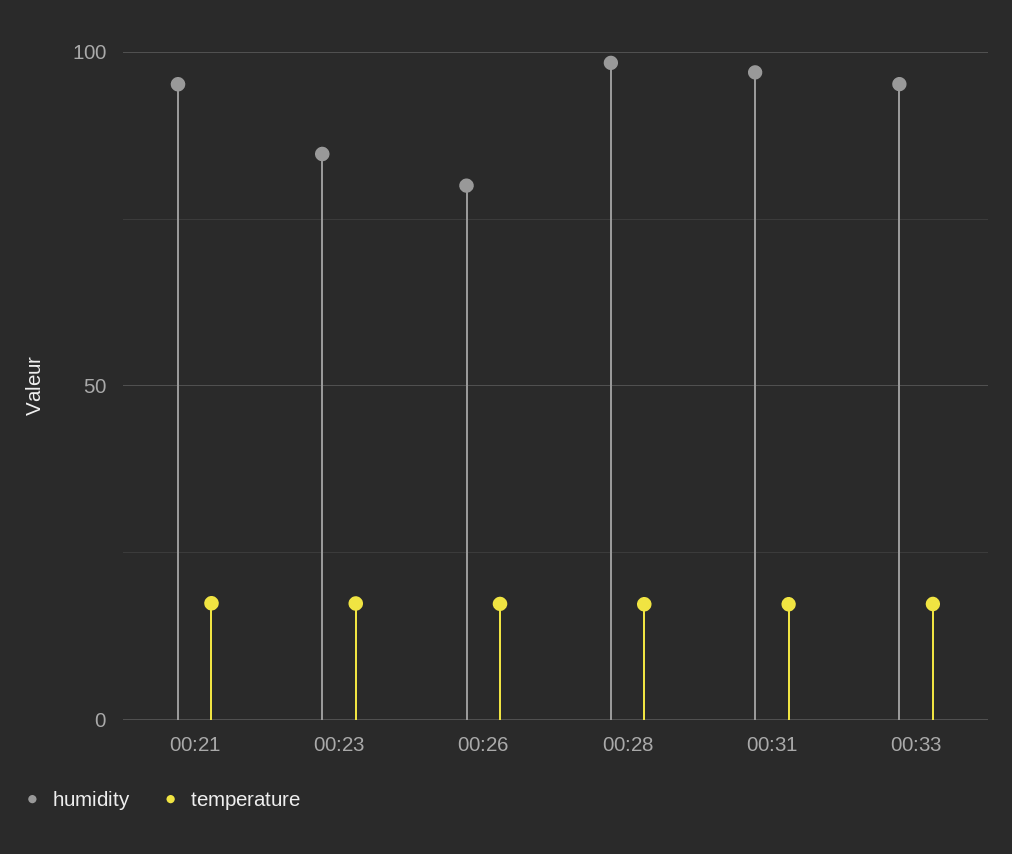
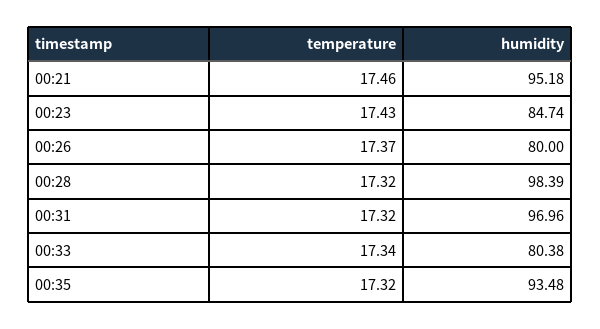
humidity, 00:33: 95 -> 80.38
temperature, 00:35: none -> 17.32
humidity, 00:35: none -> 93.48

